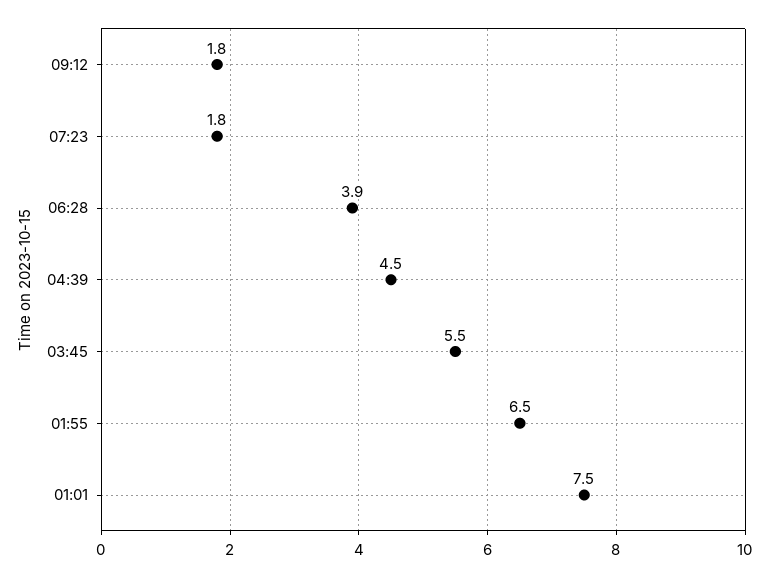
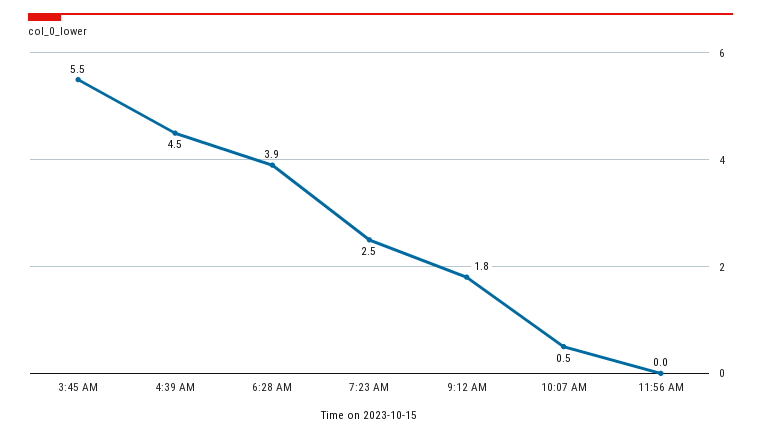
07:23: 1.8 -> 2.5
01:55: 6.5 -> none
01:01: 7.5 -> none
10:07 AM: none -> 0.5
11:56 AM: none -> 0

